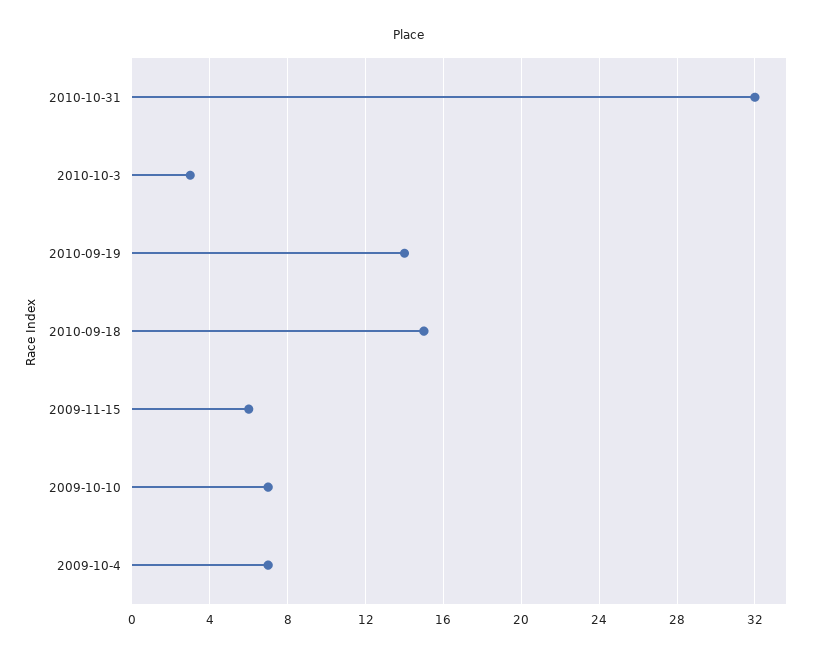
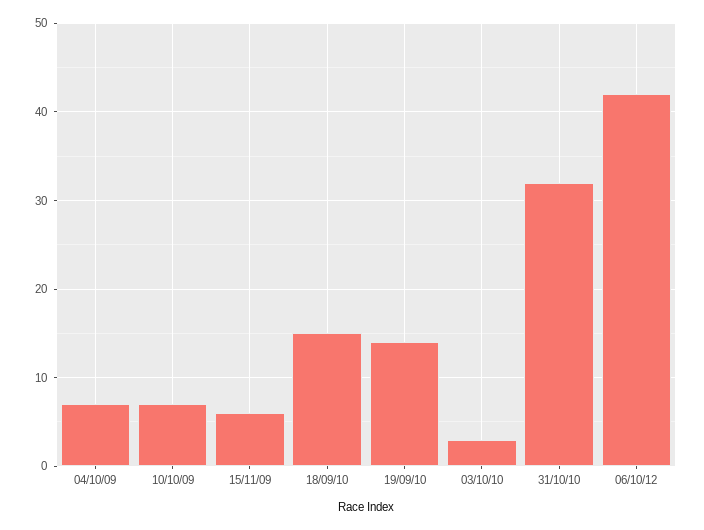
06/10/12: none -> 42

